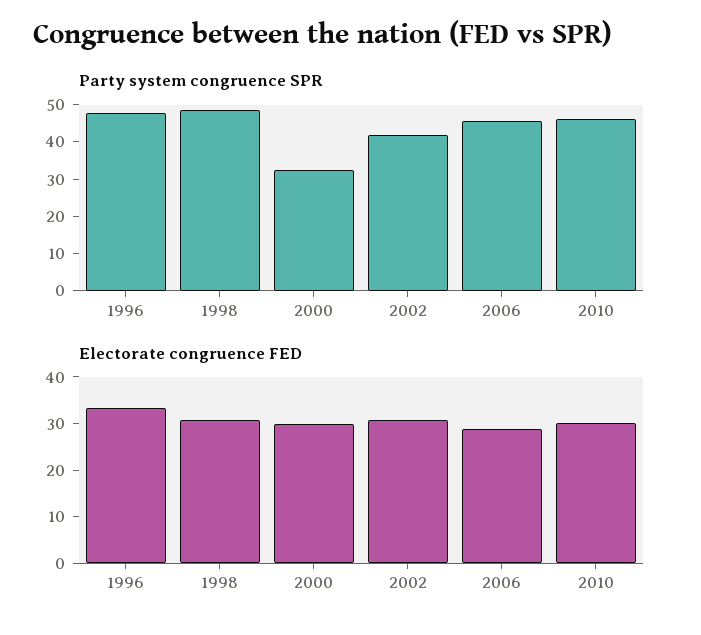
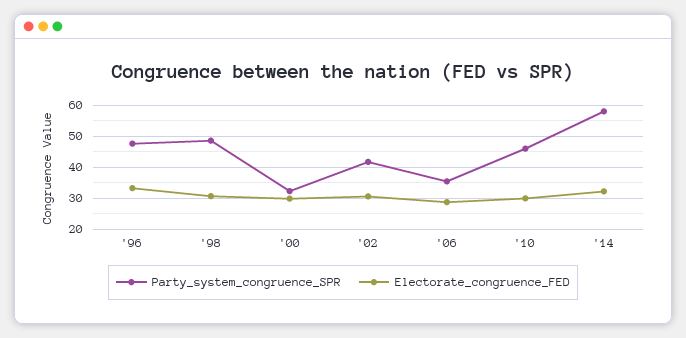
Party system congruence SPR, 2006: 45 -> 36
Party system congruence SPR, '14: none -> 58
Electorate congruence FED, '14: none -> 32

